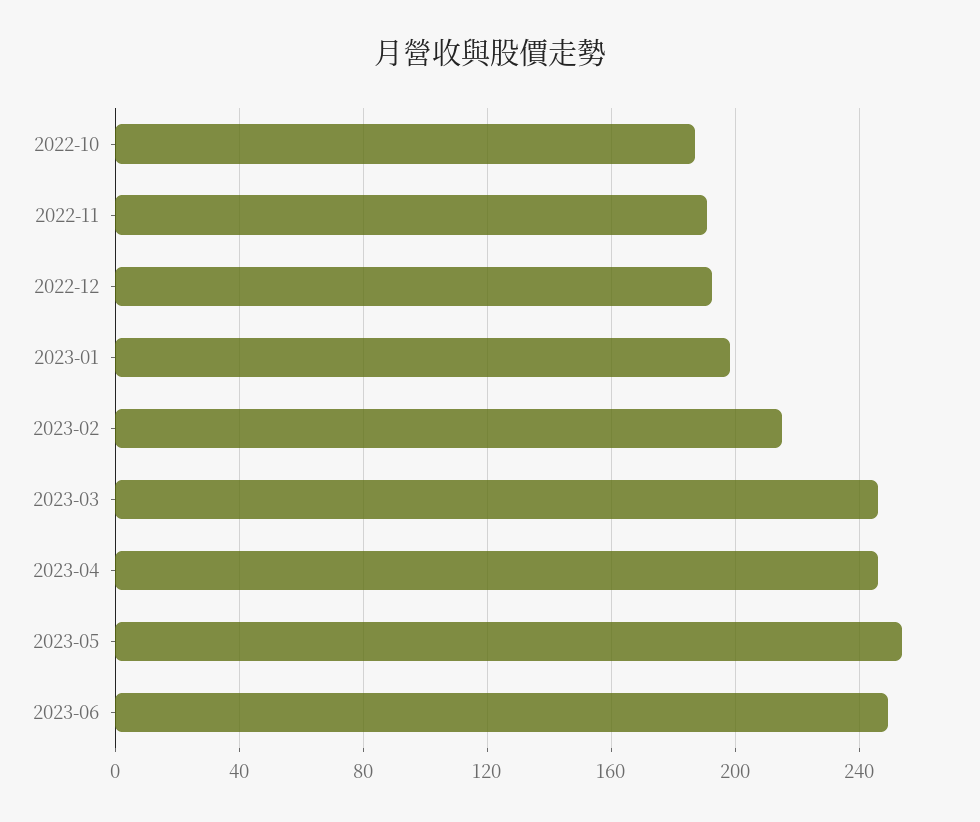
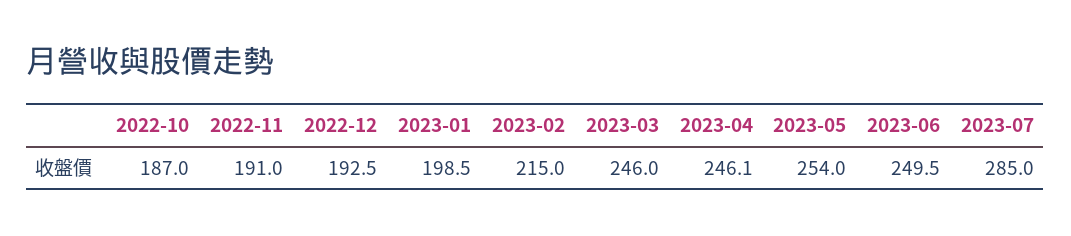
2023-07: none -> 285

